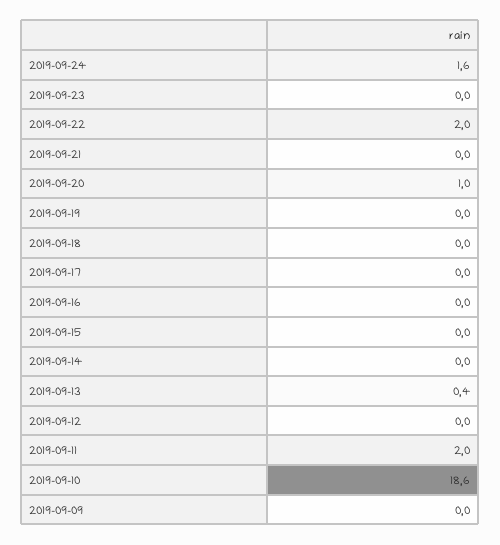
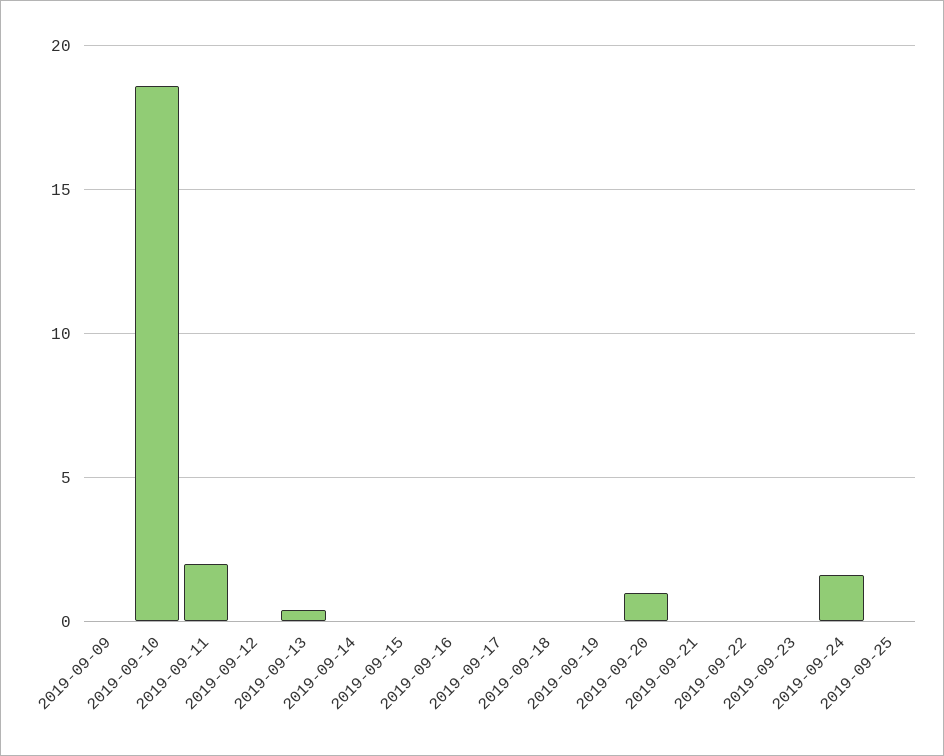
2019-09-22: 2 -> 0
2019-09-25: none -> 0

